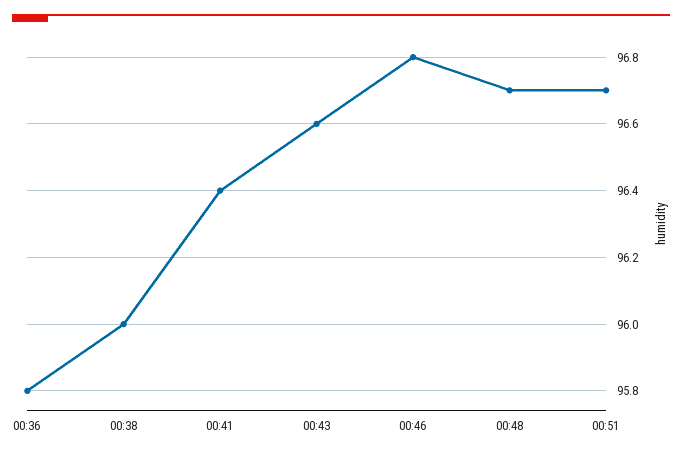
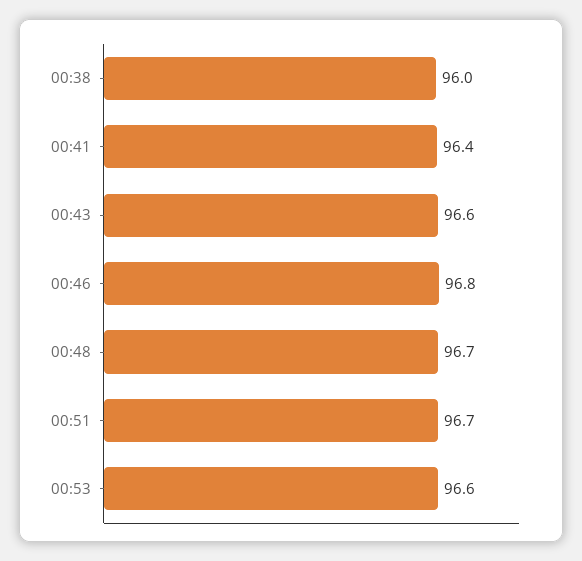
00:36: 95.8 -> none
00:53: none -> 96.6

